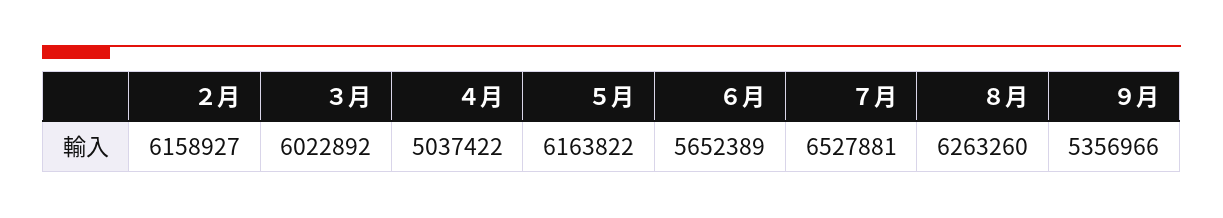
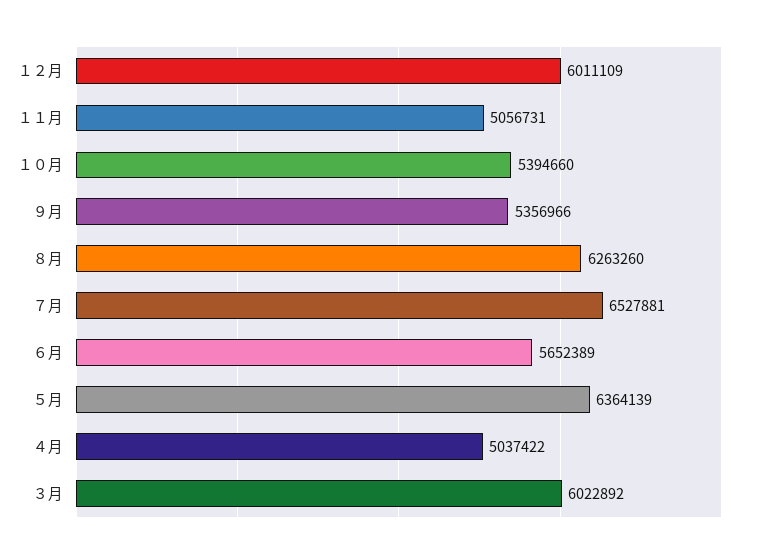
２月: 6158927 -> none
５月: 6163822 -> 6364139
１２月: none -> 6011109
１１月: none -> 5056731
１０月: none -> 5394660

